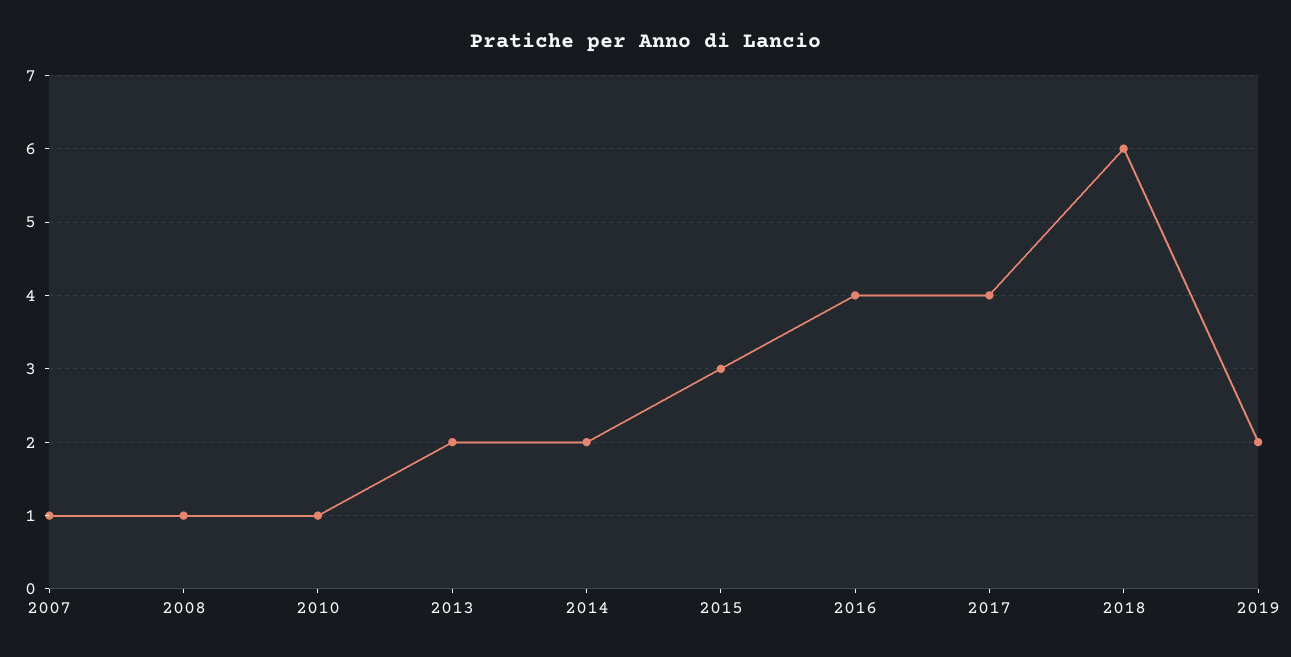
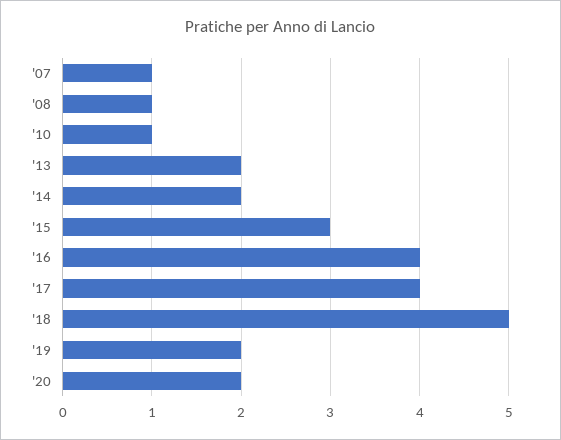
2018: 6 -> 5
'20: none -> 2

